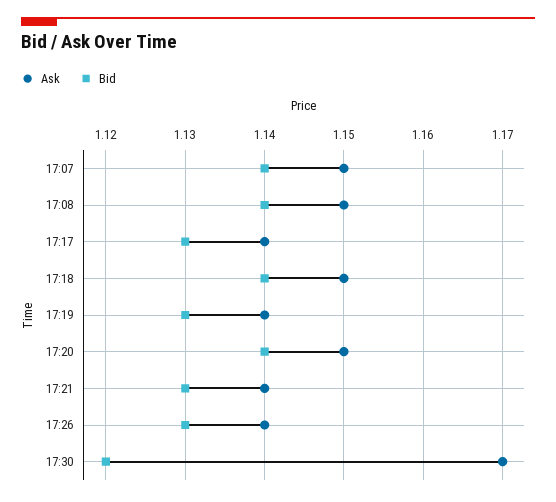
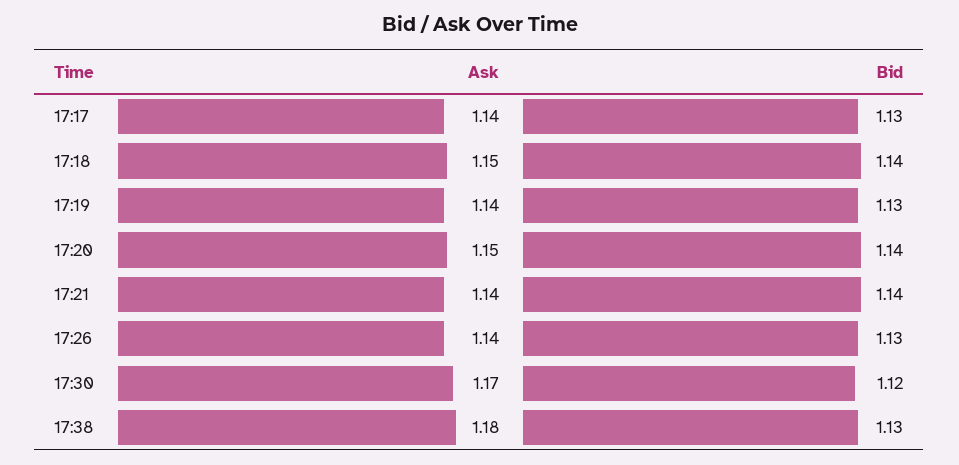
Ask, 17:07: 1.15 -> none
Bid, 17:07: 1.14 -> none
Ask, 17:08: 1.15 -> none
Bid, 17:08: 1.14 -> none
Bid, 17:21: 1.13 -> 1.14
Ask, 17:38: none -> 1.18
Bid, 17:38: none -> 1.13

